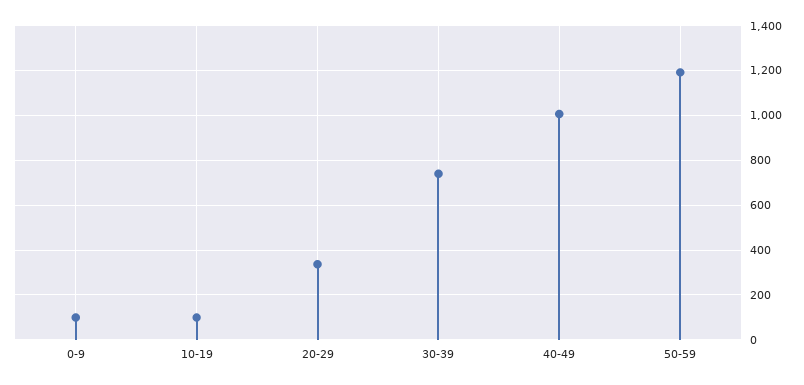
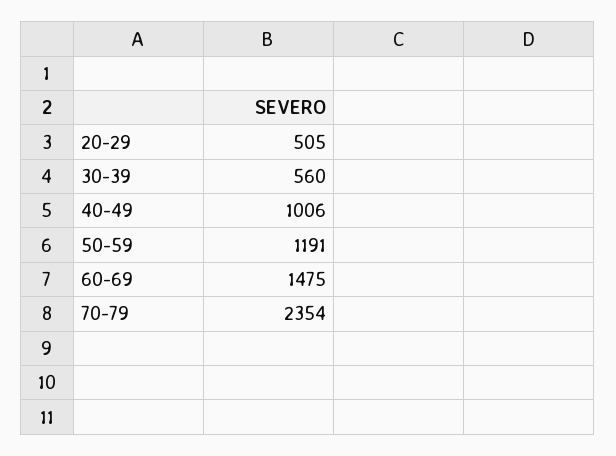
0-9: 100 -> none
10-19: 100 -> none
20-29: 350 -> 505
30-39: 750 -> 560
60-69: none -> 1475
70-79: none -> 2354

